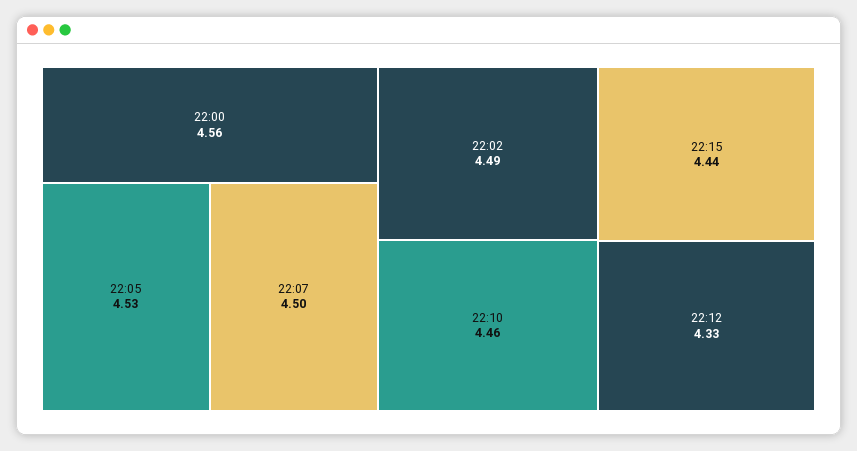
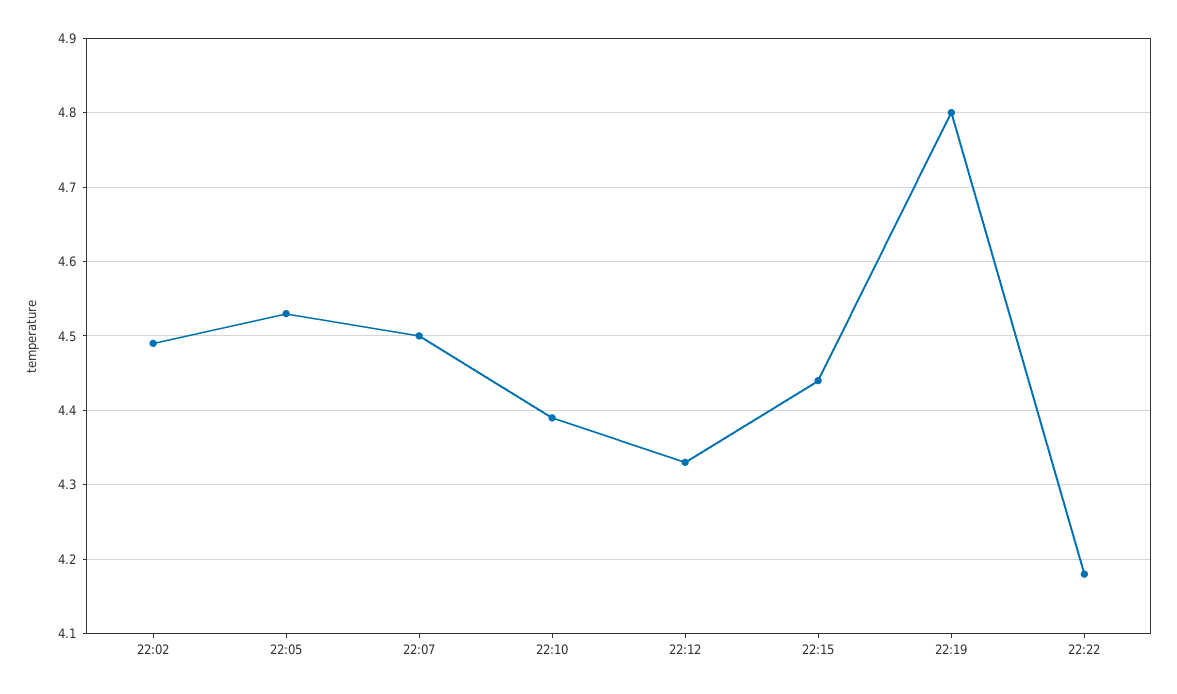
22:00: 4.56 -> none
22:10: 4.46 -> 4.39
22:19: none -> 4.8
22:22: none -> 4.18

